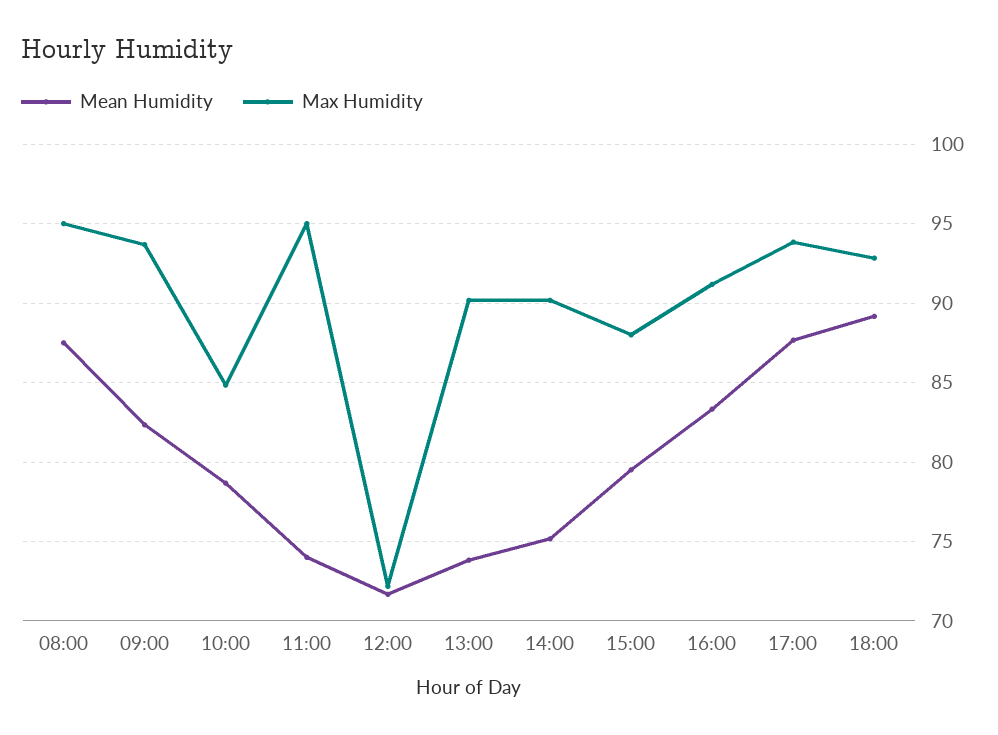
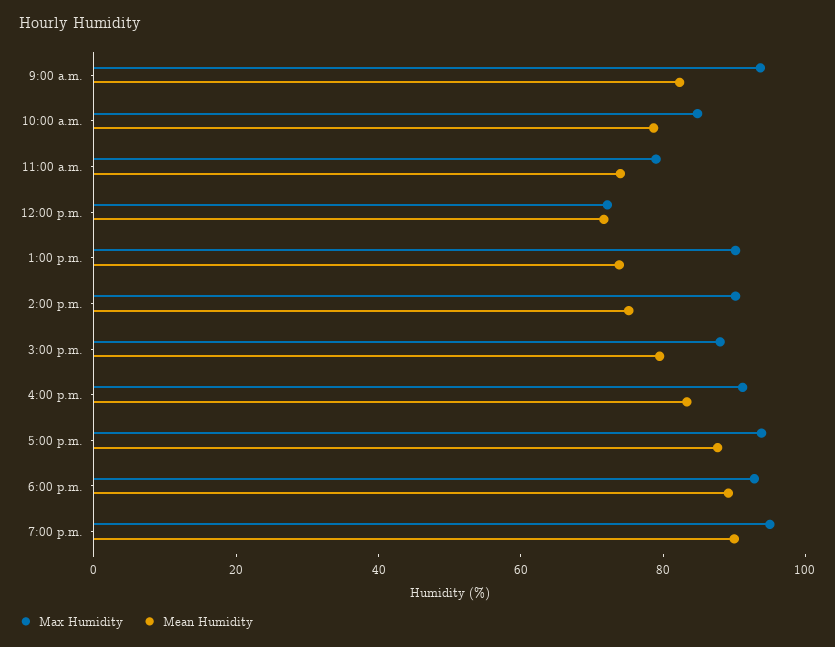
Mean Humidity, 08:00: 87.5 -> none
Max Humidity, 08:00: 95 -> none
Max Humidity, 11:00: 95 -> 80
Max Humidity, 7:00 p.m.: none -> 95
Mean Humidity, 7:00 p.m.: none -> 90

